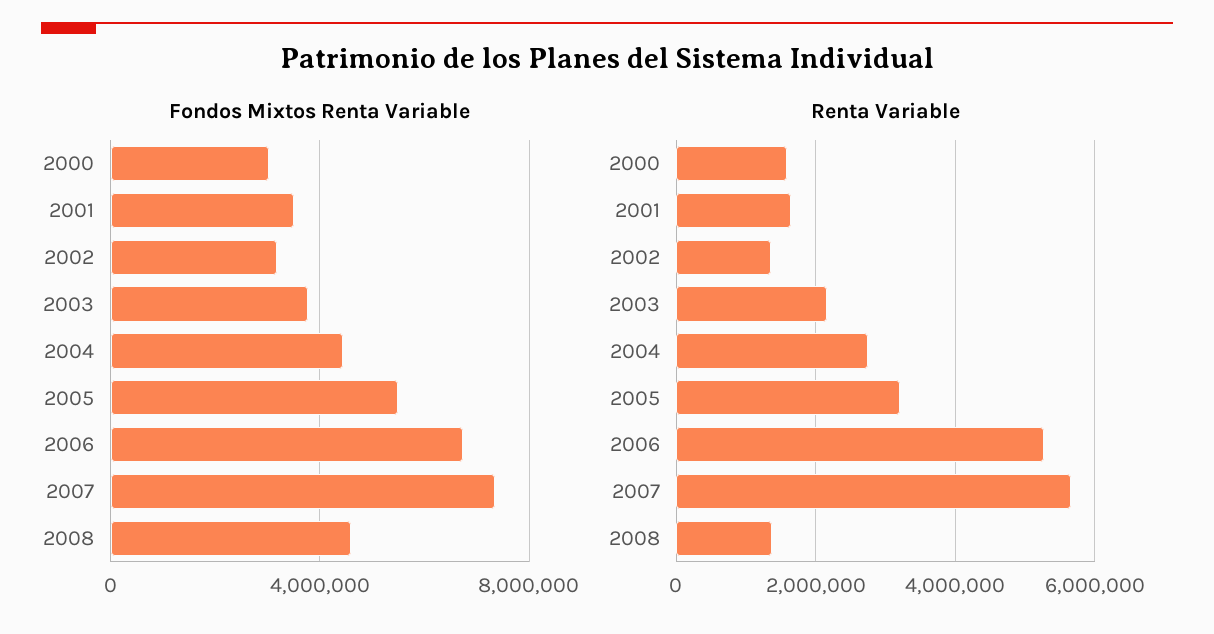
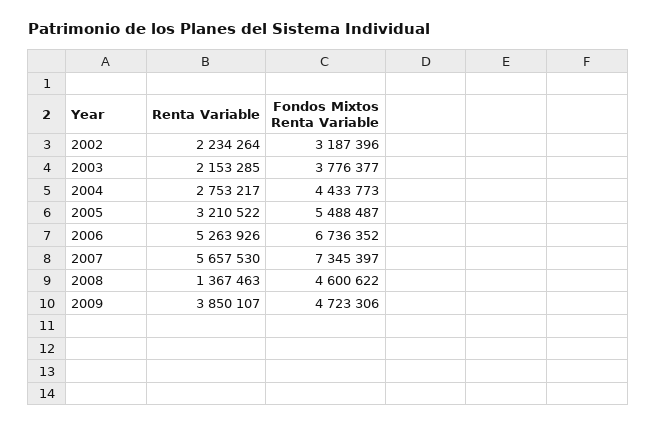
Fondos Mixtos Renta Variable, 2000: 3000000 -> none
Fondos Mixtos Renta Variable, 2001: 3500000 -> none
Renta Variable, 2000: 1600000 -> none
Renta Variable, 2001: 1600000 -> none
Renta Variable, 2002: 1400000 -> 2234264
Renta Variable, 2009: none -> 3850107
Fondos Mixtos Renta Variable, 2009: none -> 4723306

